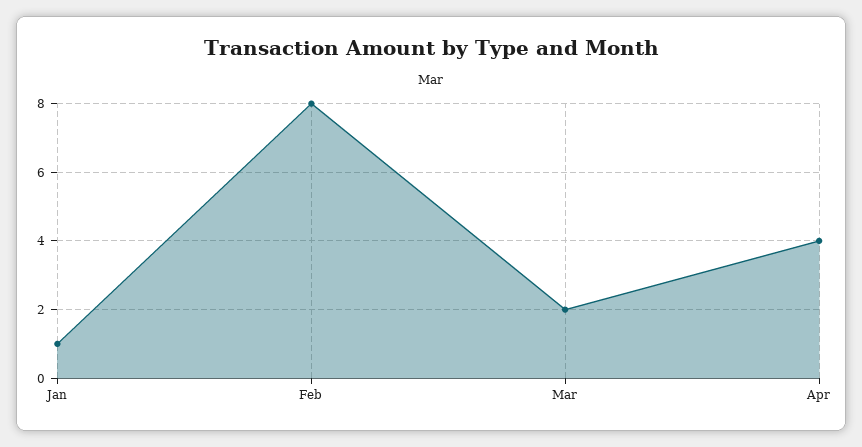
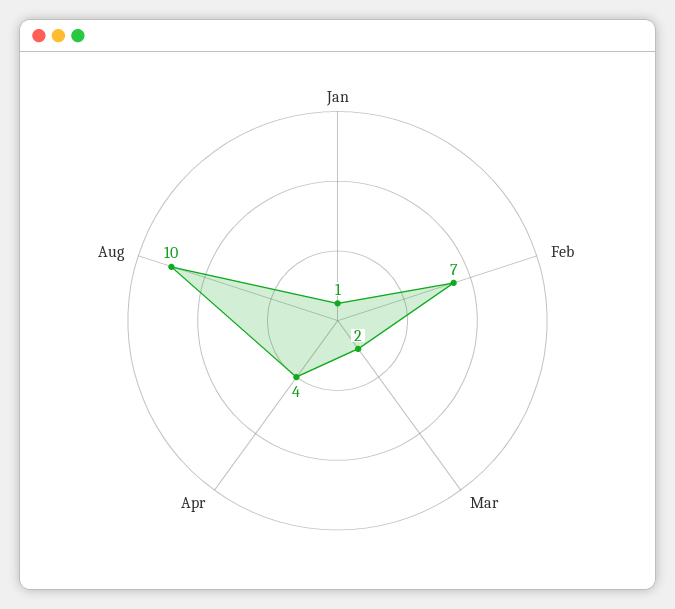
Feb: 8 -> 7
Aug: none -> 10

